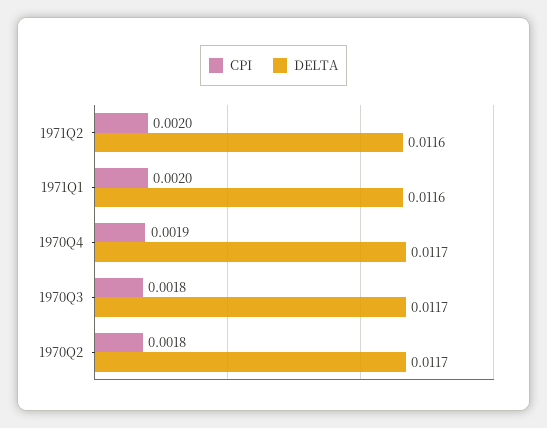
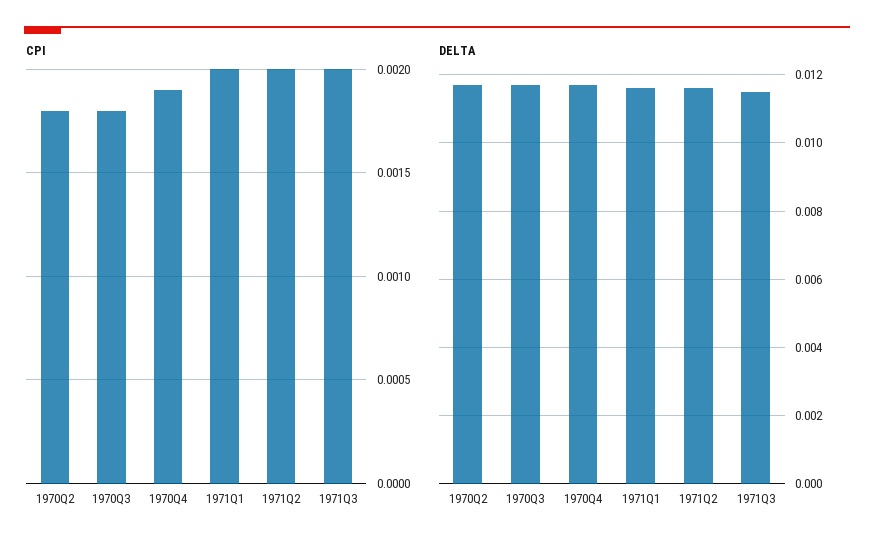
CPI, 1971Q3: none -> 0.002
DELTA, 1971Q3: none -> 0.0115

